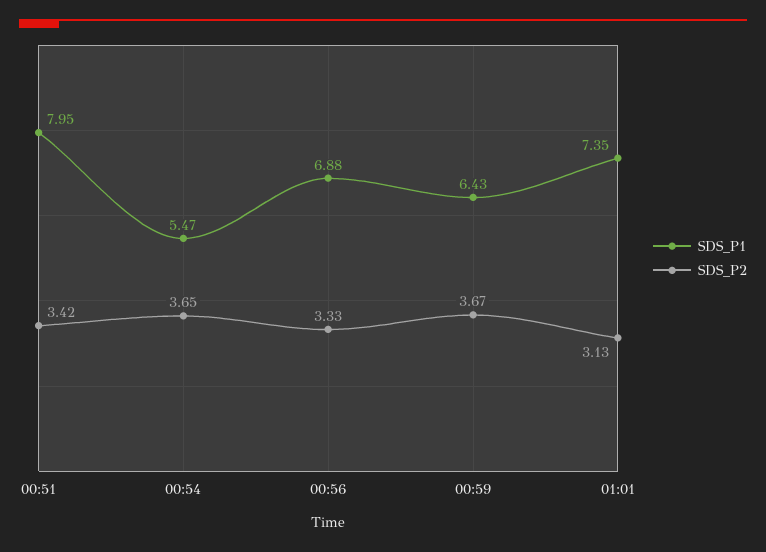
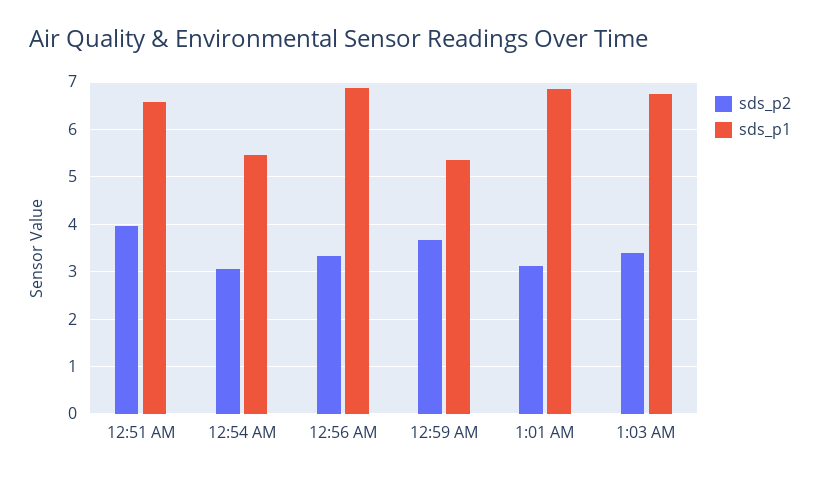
SDS_P1, 00:51: 7.95 -> 6.6
SDS_P2, 00:51: 3.42 -> 4
SDS_P2, 00:54: 3.65 -> 3
SDS_P1, 00:59: 6.43 -> 5.4
SDS_P1, 01:01: 7.35 -> 6.8
SDS_P2, 1:03 AM: none -> 3.4
SDS_P1, 1:03 AM: none -> 6.8

